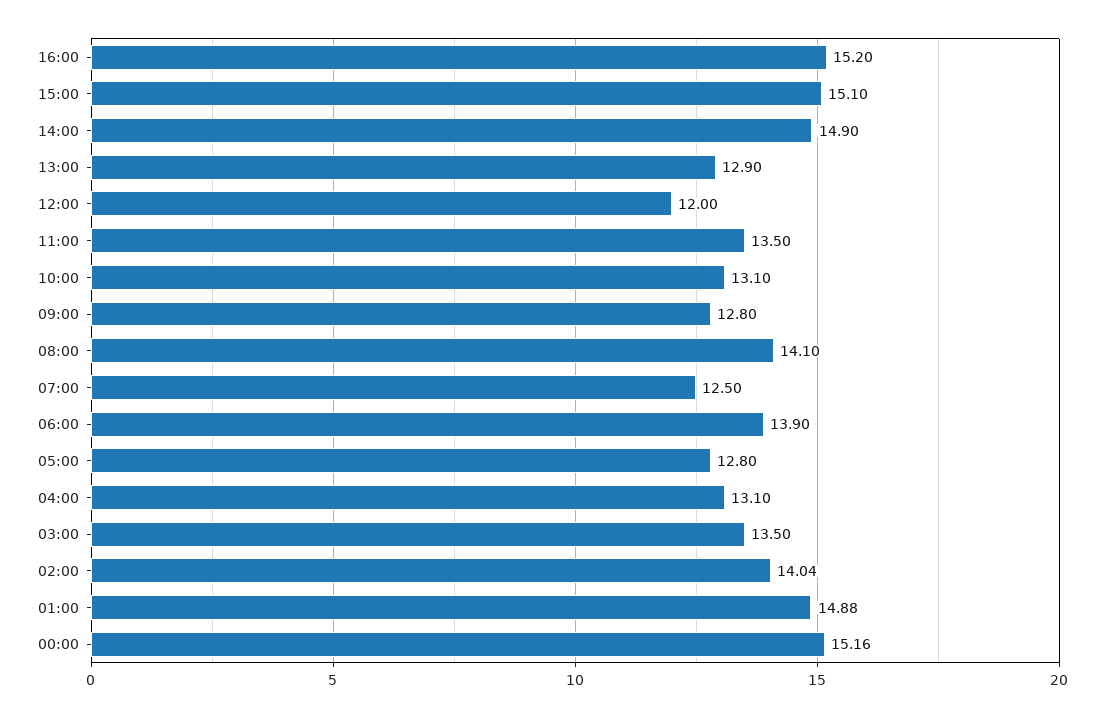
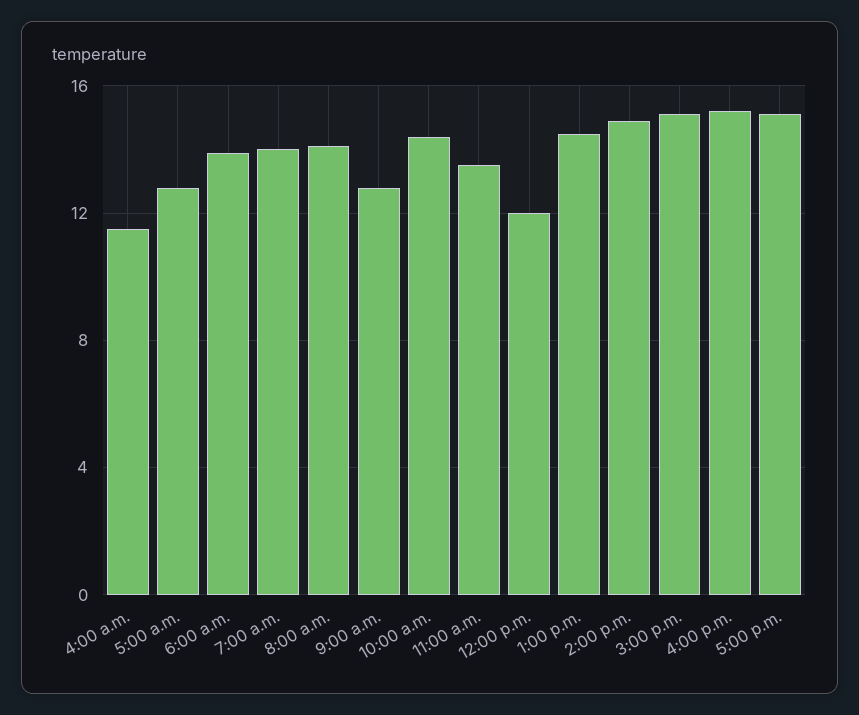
13:00: 12.9 -> 14.5
10:00: 13.1 -> 14.5
07:00: 12.5 -> 14
04:00: 13.1 -> 11.5
03:00: 13.5 -> none
02:00: 14.04 -> none
01:00: 14.88 -> none
00:00: 15.16 -> none
5:00 p.m.: none -> 15

